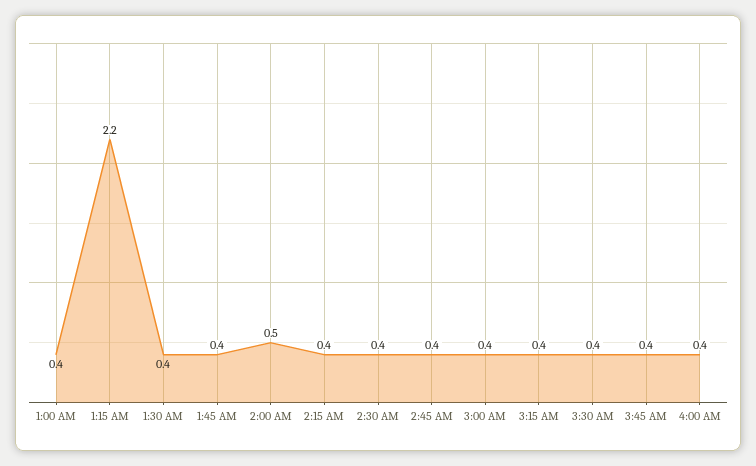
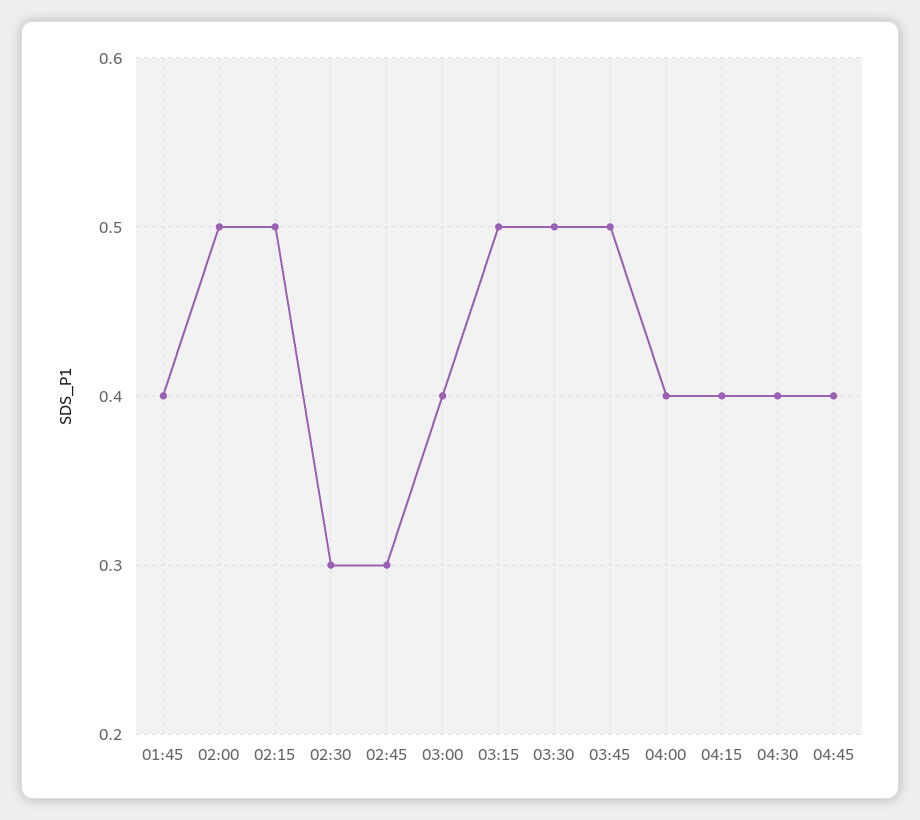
1:00 AM: 0.4 -> none
1:15 AM: 2.2 -> none
1:30 AM: 0.4 -> none
2:15 AM: 0.4 -> 0.5
2:30 AM: 0.4 -> 0.3
2:45 AM: 0.4 -> 0.3
3:15 AM: 0.4 -> 0.5
3:30 AM: 0.4 -> 0.5
3:45 AM: 0.4 -> 0.5
04:15: none -> 0.4
04:30: none -> 0.4
04:45: none -> 0.4

